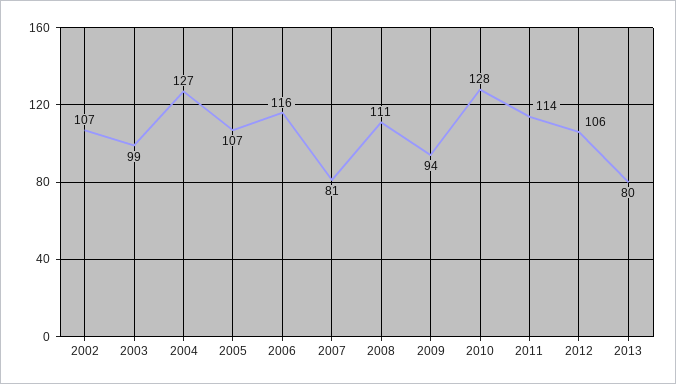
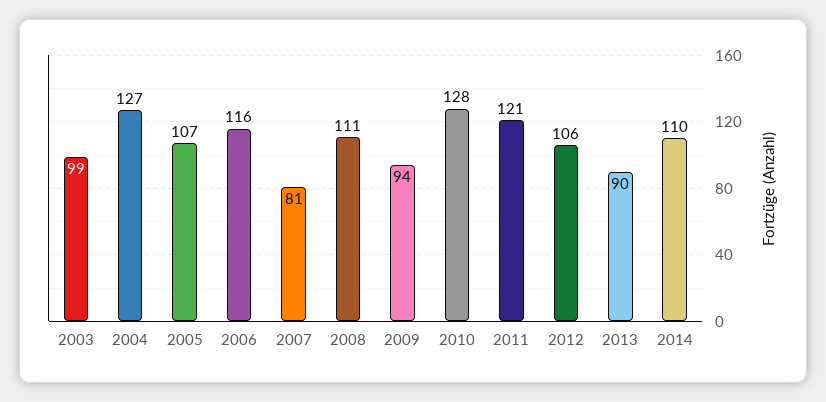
2002: 107 -> none
2011: 114 -> 121
2013: 80 -> 90
2014: none -> 110

